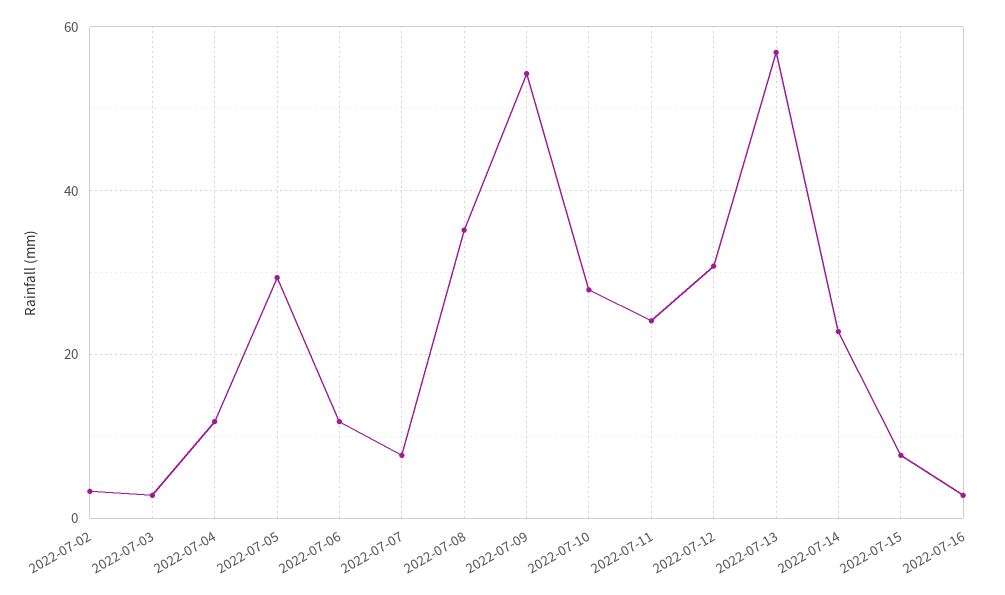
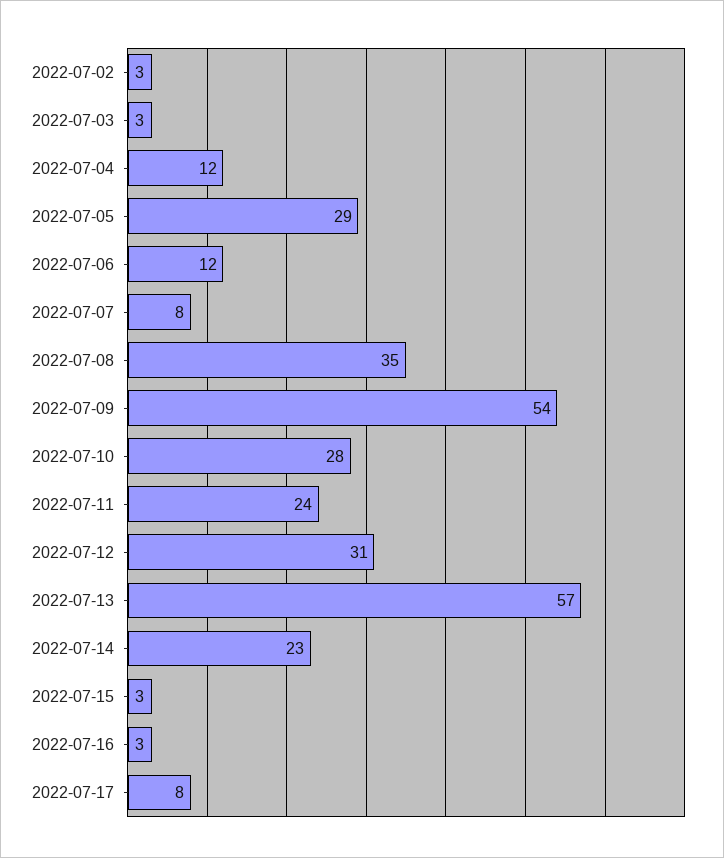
2022-07-15: 8 -> 3
2022-07-17: none -> 8

